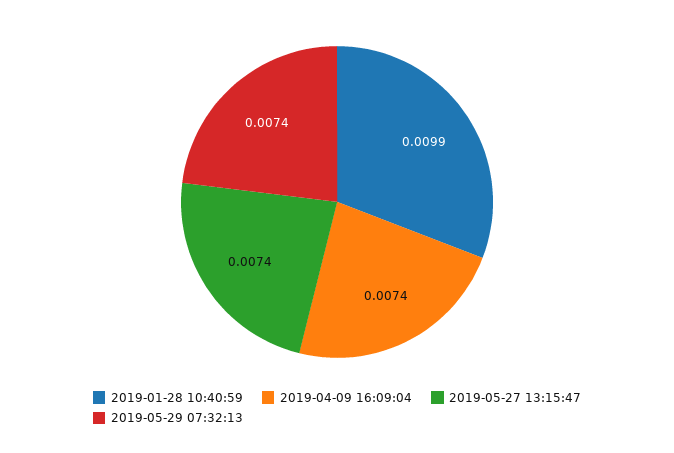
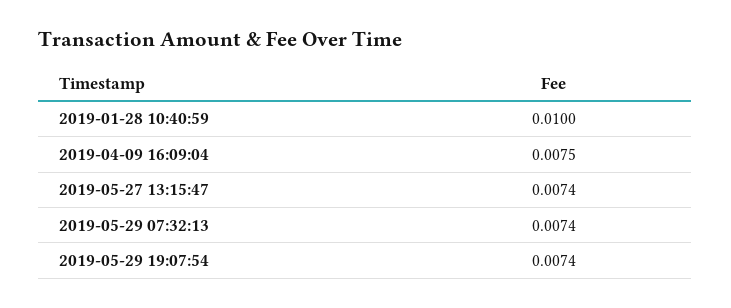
2019-01-28 10:40:59: 0.0099 -> 0.01
2019-04-09 16:09:04: 0.0074 -> 0.0075
2019-05-29 19:07:54: none -> 0.0074

